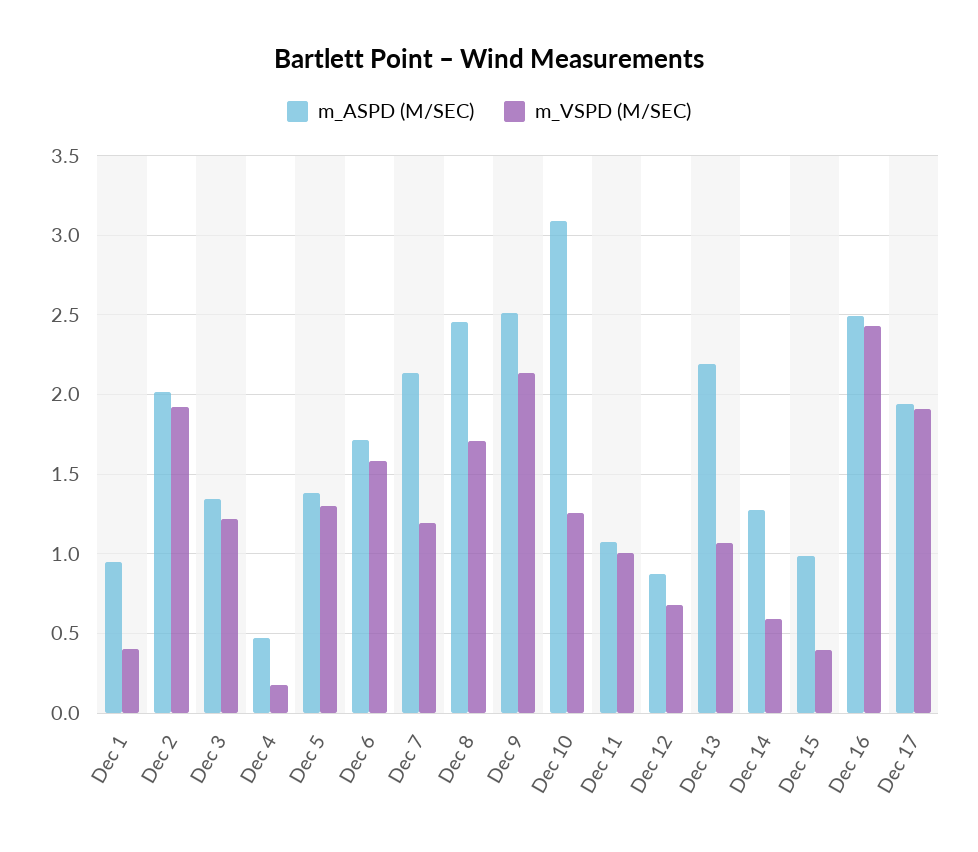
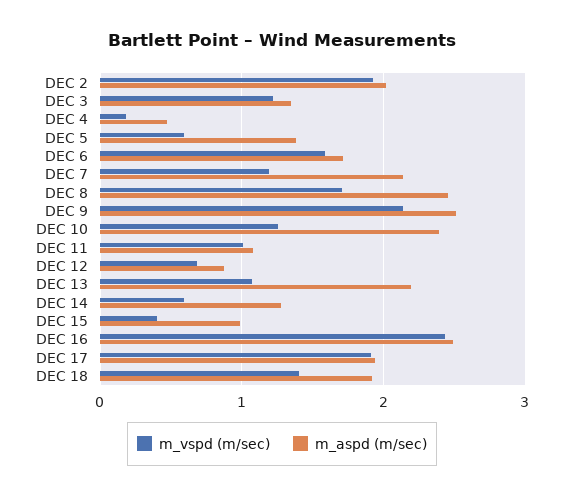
m_ASPD (M/SEC), Dec 1: 0.95 -> none
m_VSPD (M/SEC), Dec 1: 0.4 -> none
m_VSPD (M/SEC), Dec 5: 1.3 -> 0.6
m_ASPD (M/SEC), Dec 10: 3.1 -> 2.4
m_VSPD (M/SEC), DEC 18: none -> 1.4
m_ASPD (M/SEC), DEC 18: none -> 1.9

